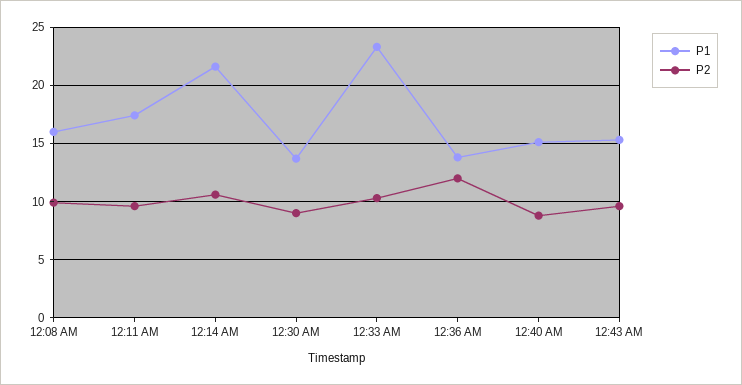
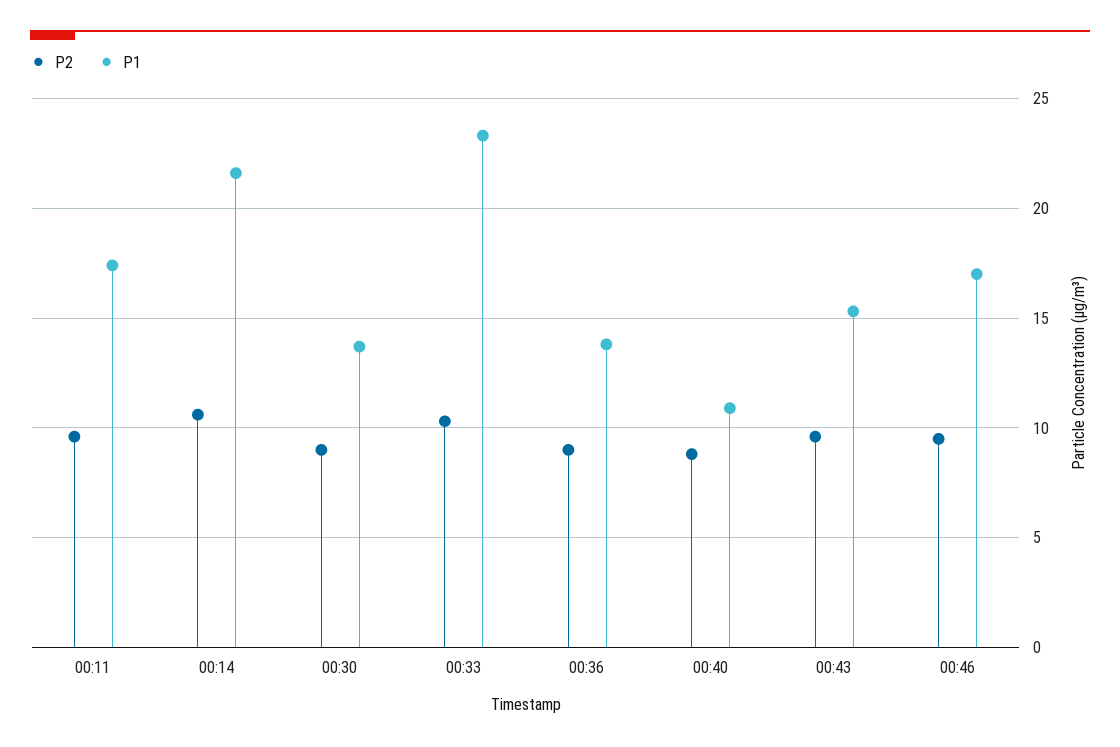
P1, 12:08 AM: 16 -> none
P2, 12:08 AM: 10 -> none
P2, 12:36 AM: 12 -> 9
P1, 12:40 AM: 15 -> 11
P2, 00:46: none -> 9.5
P1, 00:46: none -> 17

